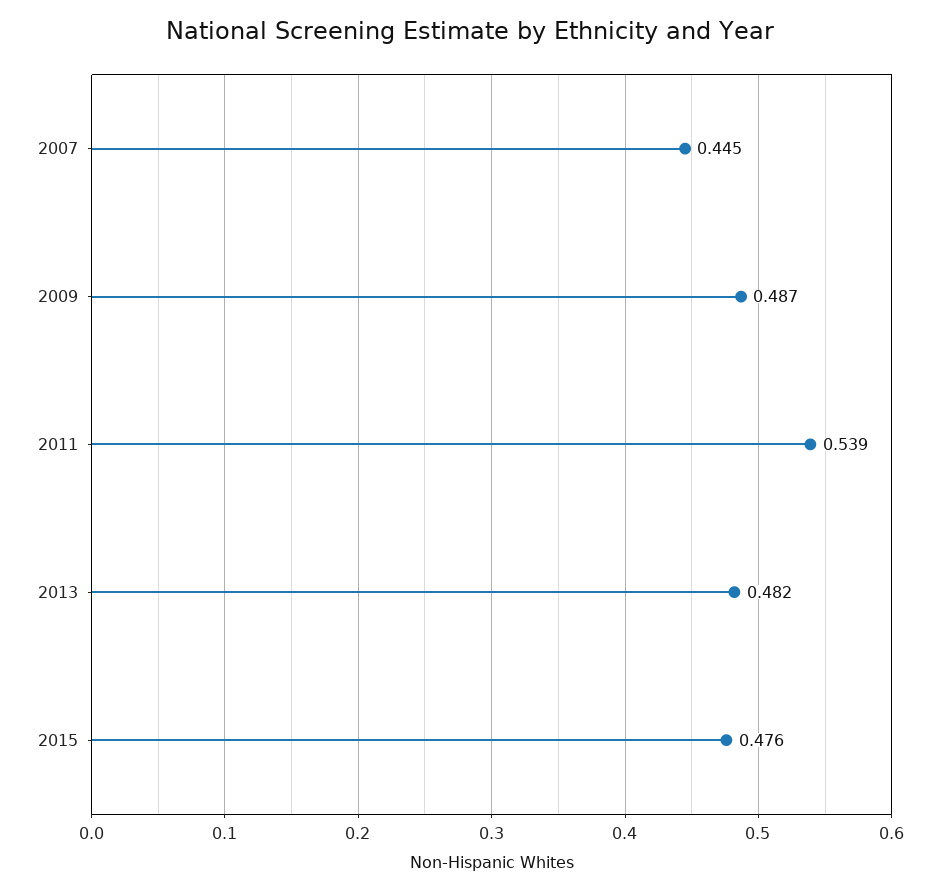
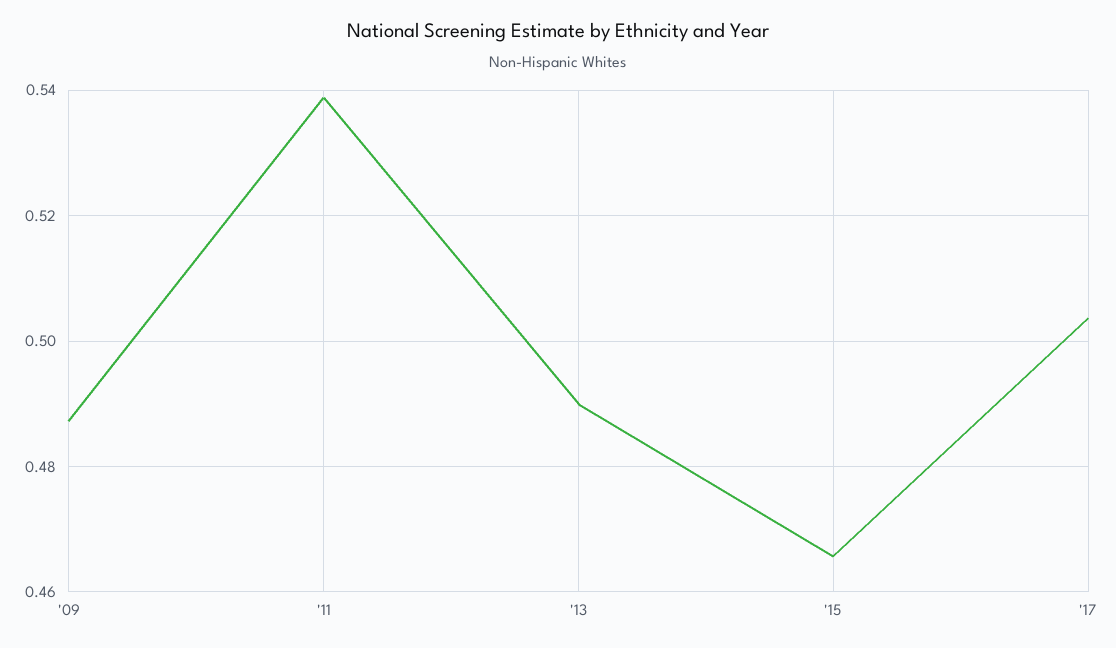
2007: 0.445 -> none
2013: 0.482 -> 0.49
2015: 0.476 -> 0.466
'17: none -> 0.504

